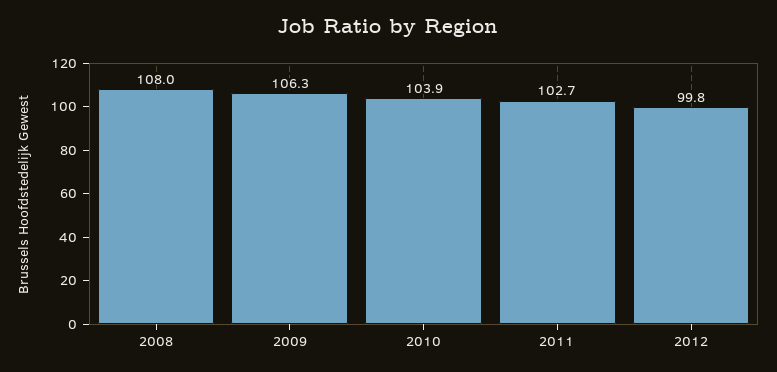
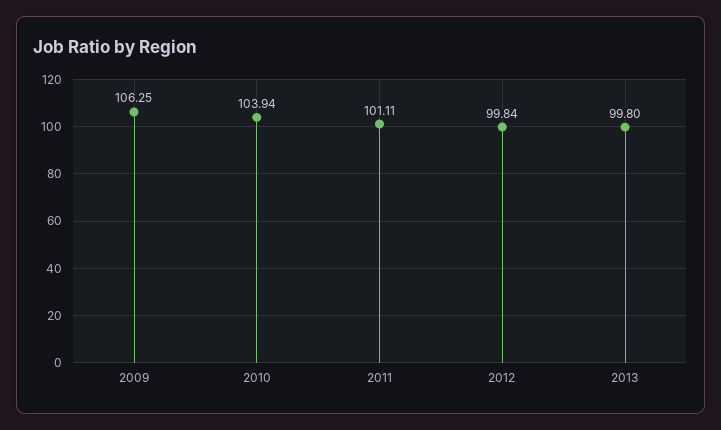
2008: 108 -> none
2011: 102.7 -> 101.11
2013: none -> 99.8

